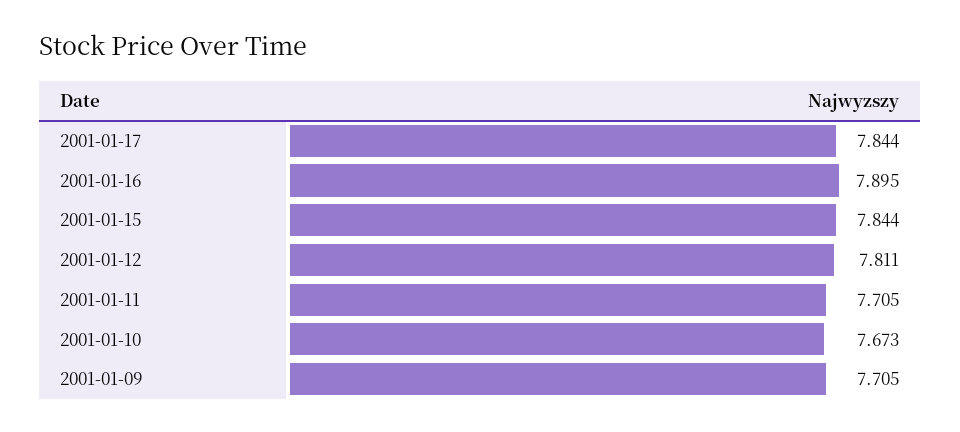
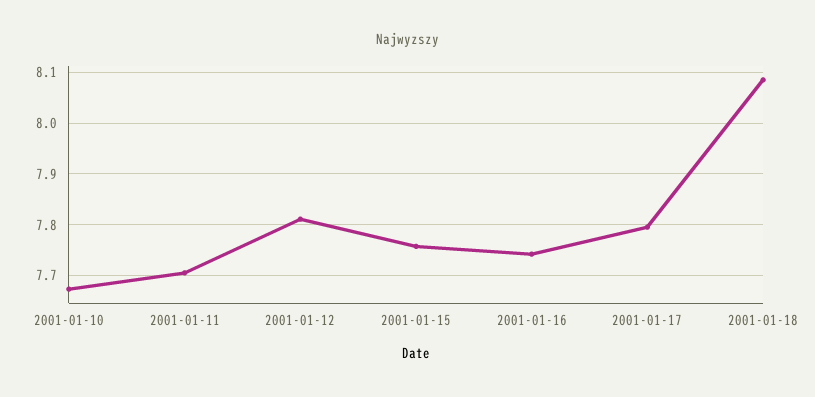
2001-01-17: 7.844 -> 7.8
2001-01-16: 7.895 -> 7.74
2001-01-15: 7.844 -> 7.76
2001-01-09: 7.705 -> none
2001-01-18: none -> 8.08

